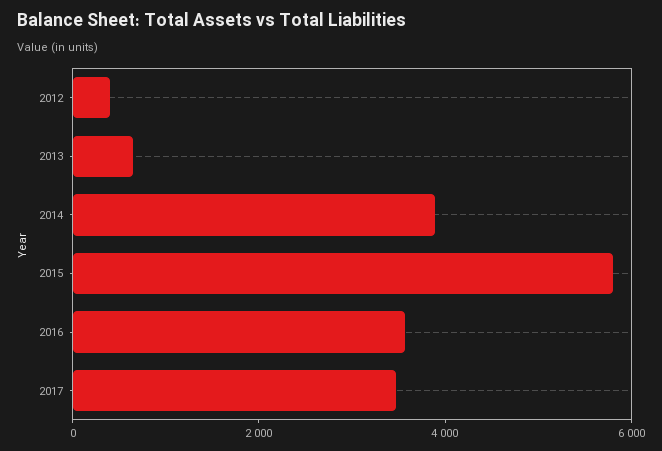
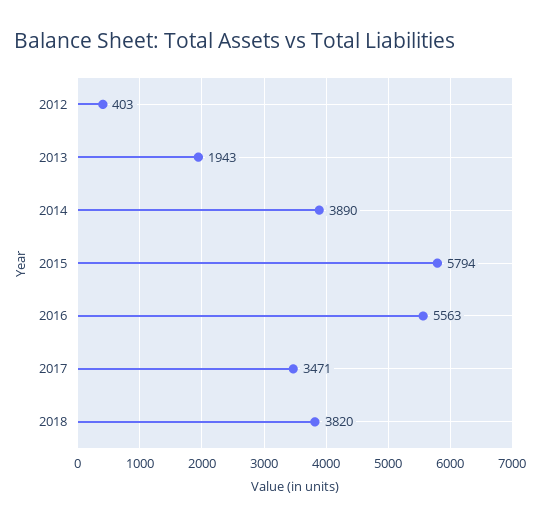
2013: 500 -> 1943
2016: 3500 -> 5563
2018: none -> 3820

